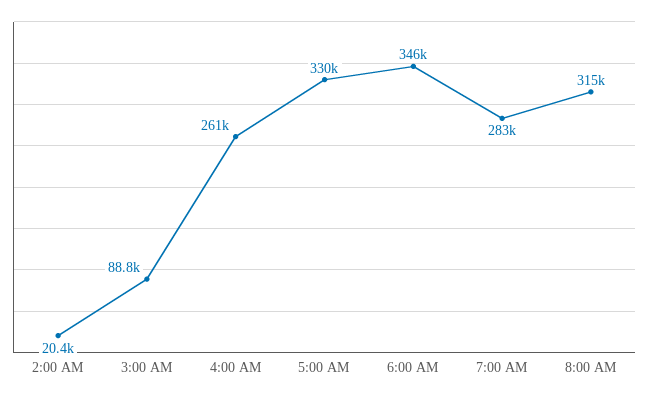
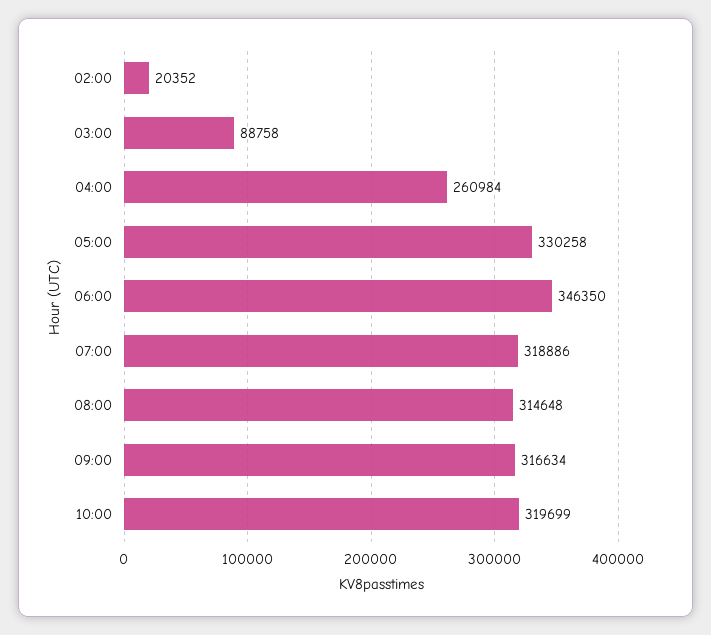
7:00 AM: 283000 -> 318886
09:00: none -> 316634
10:00: none -> 319699

